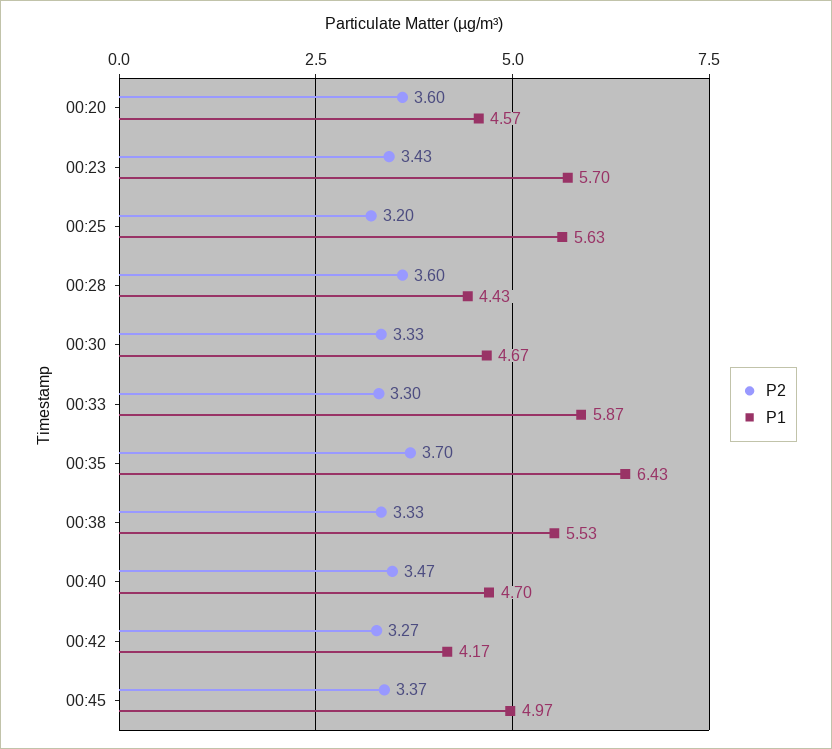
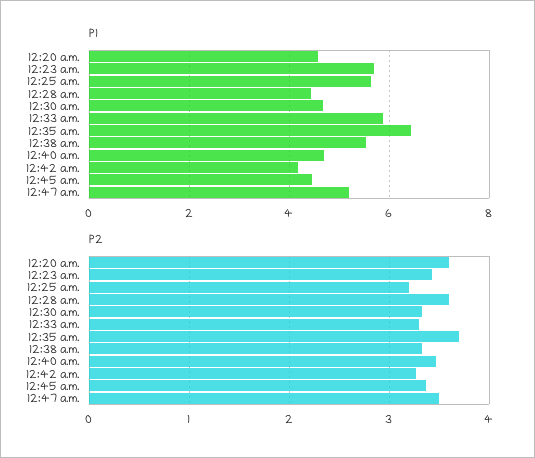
P1, 00:45: 4.97 -> 4.4
P1, 12:47 a.m.: none -> 5.2
P2, 12:47 a.m.: none -> 3.5

